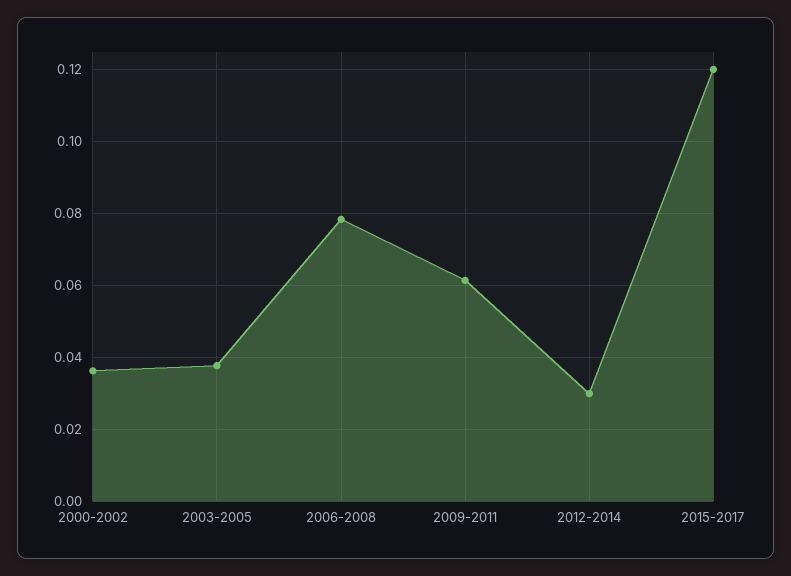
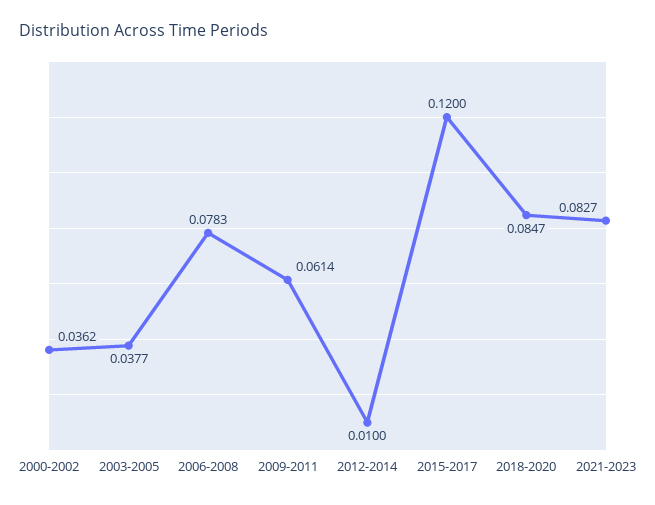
2012-2014: 0.03 -> 0.01
2018-2020: none -> 0.0847
2021-2023: none -> 0.0827

